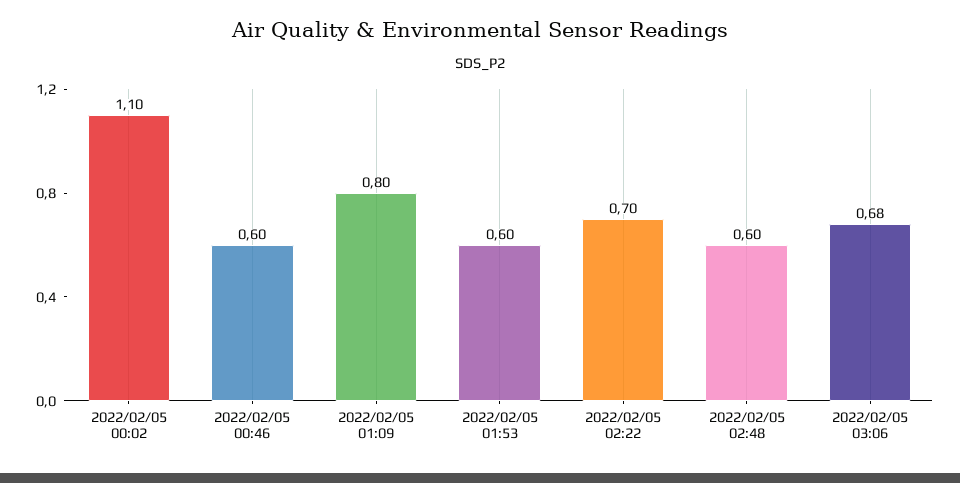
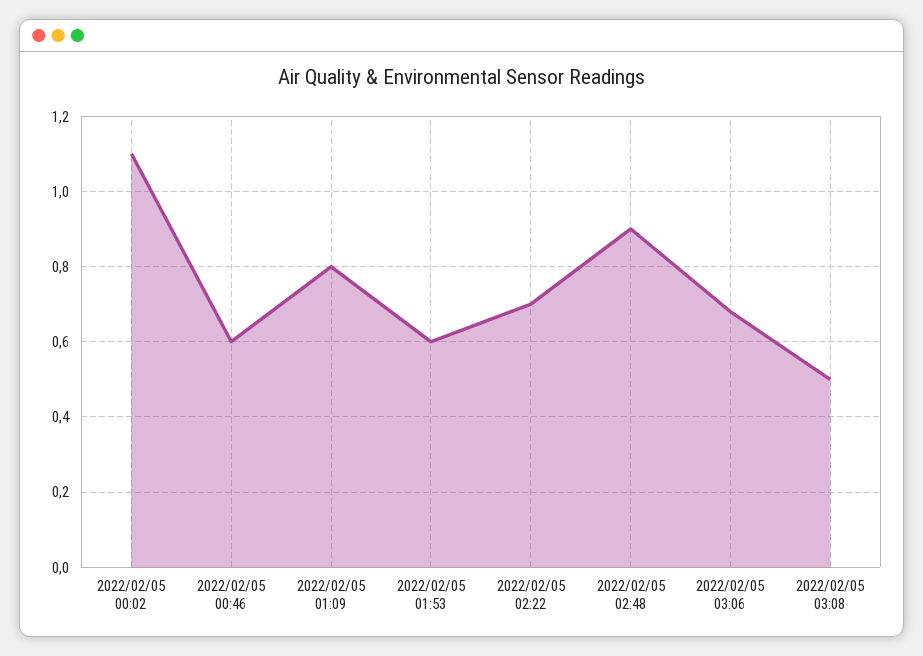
2022/02/05 02:48: 0.6 -> 0.9
2022/02/05 03:08: none -> 0.5

